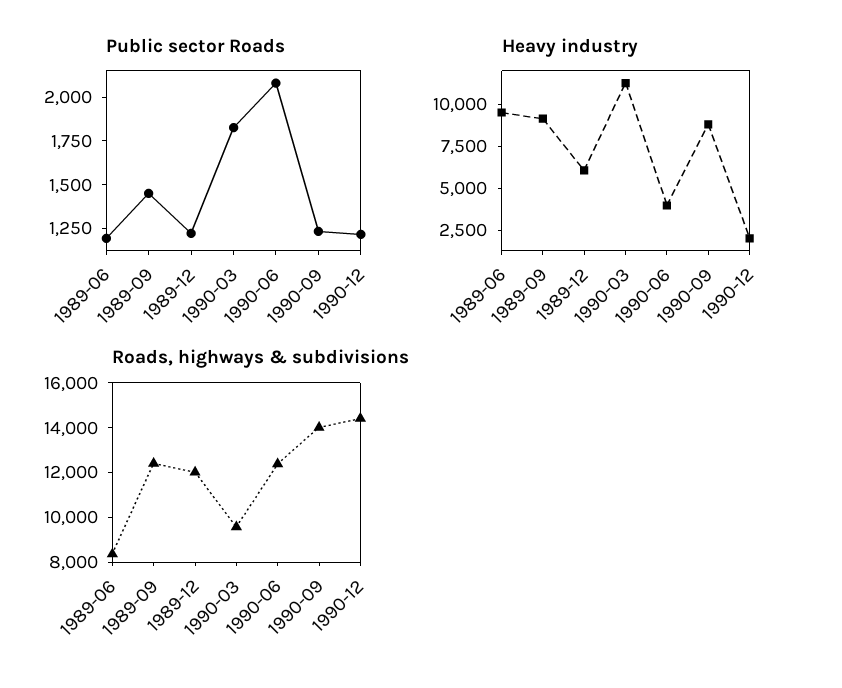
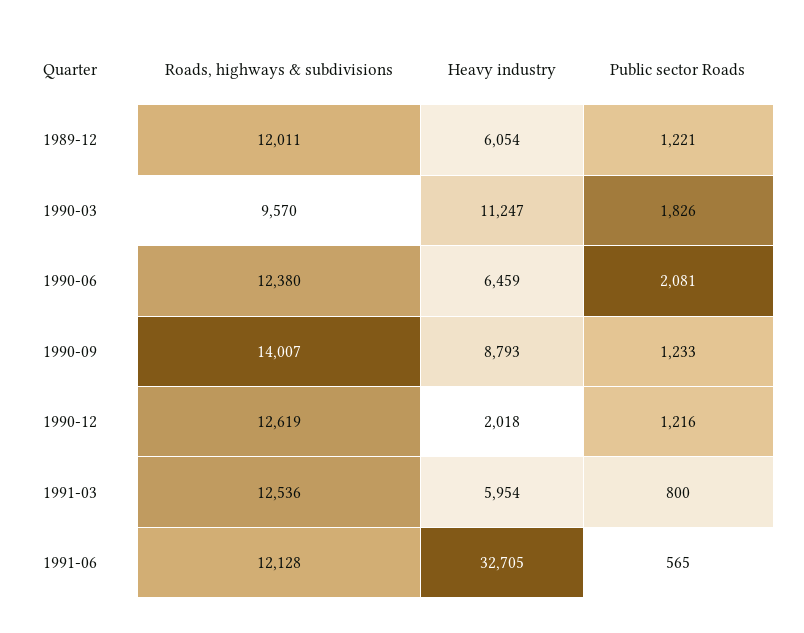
Public sector Roads, 1989-06: 1200 -> none
Public sector Roads, 1989-09: 1450 -> none
Heavy industry, 1989-06: 9500 -> none
Heavy industry, 1989-09: 9000 -> none
Heavy industry, 1990-06: 4000 -> 6459
Roads, highways & subdivisions, 1989-06: 8500 -> none
Roads, highways & subdivisions, 1989-09: 12500 -> none
Roads, highways & subdivisions, 1990-12: 14500 -> 12619
Roads, highways & subdivisions, 1991-03: none -> 12536
Heavy industry, 1991-03: none -> 5954
Public sector Roads, 1991-03: none -> 800
Roads, highways & subdivisions, 1991-06: none -> 12128
Heavy industry, 1991-06: none -> 32705
Public sector Roads, 1991-06: none -> 565

